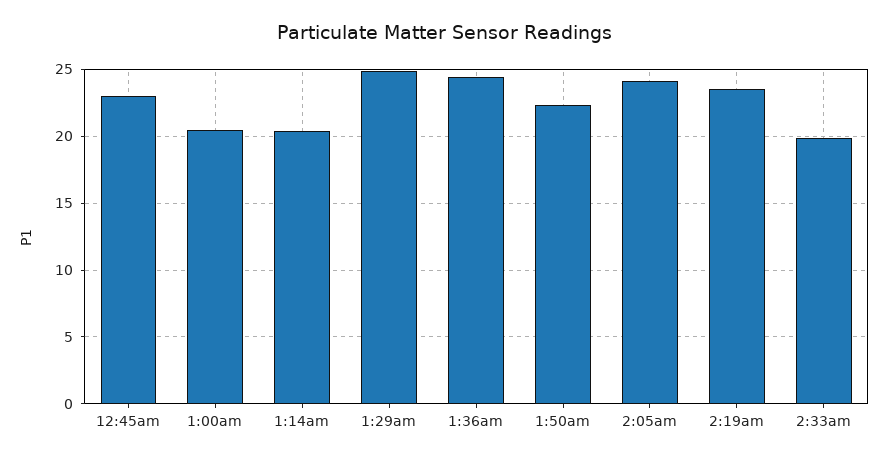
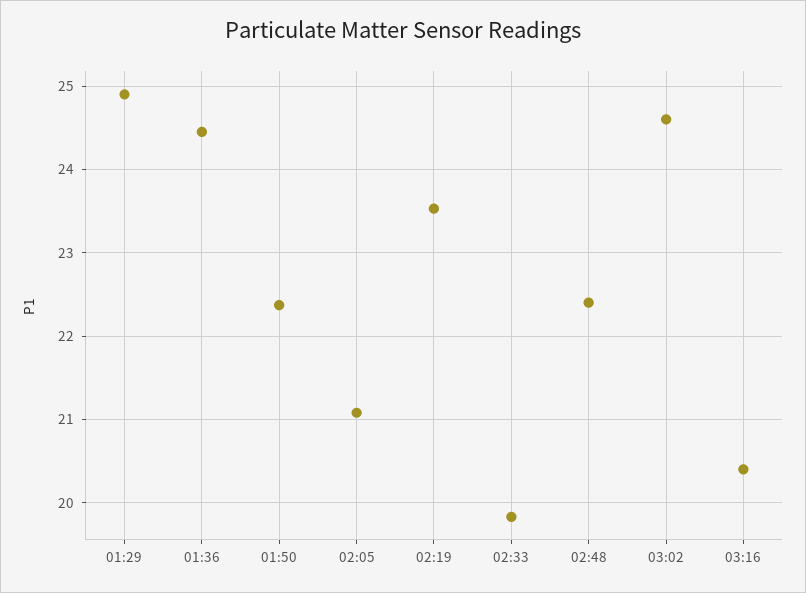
12:45am: 23 -> none
1:00am: 20.5 -> none
1:14am: 20.5 -> none
2:05am: 24 -> 21.1
02:48: none -> 22.4
03:02: none -> 24.6
03:16: none -> 20.4

